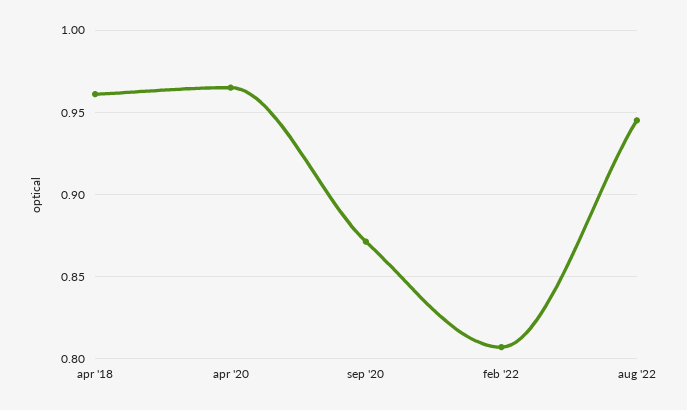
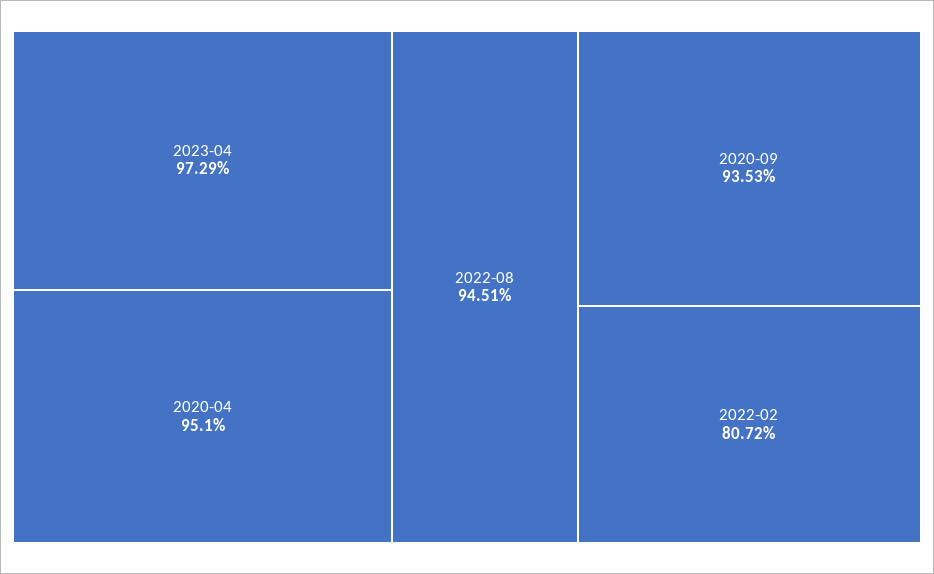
apr '18: 0.96 -> none
apr '20: 0.965 -> 0.951
sep '20: 0.87 -> 0.9353
2023-04: none -> 0.9729

